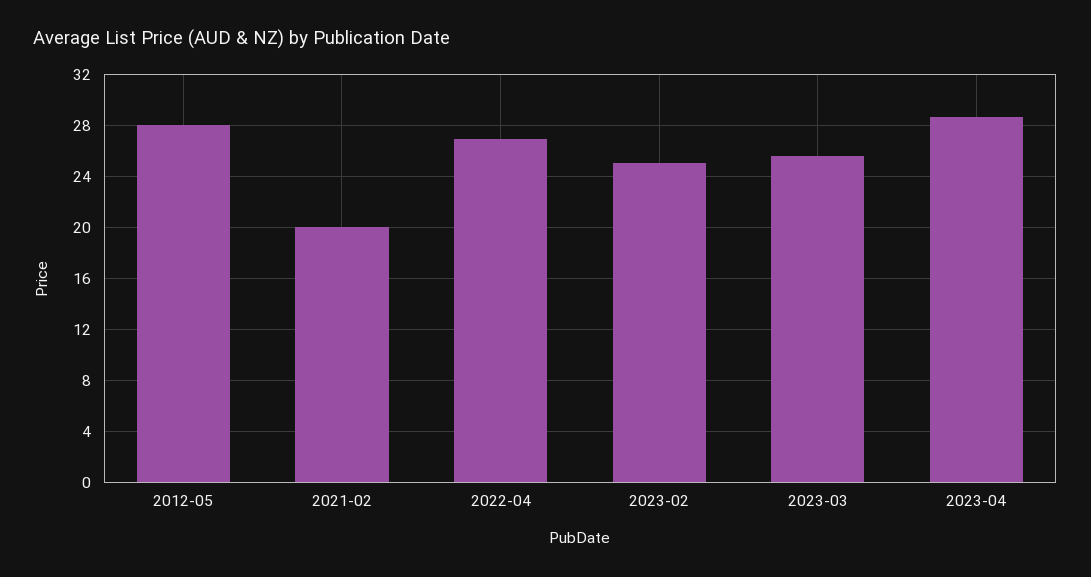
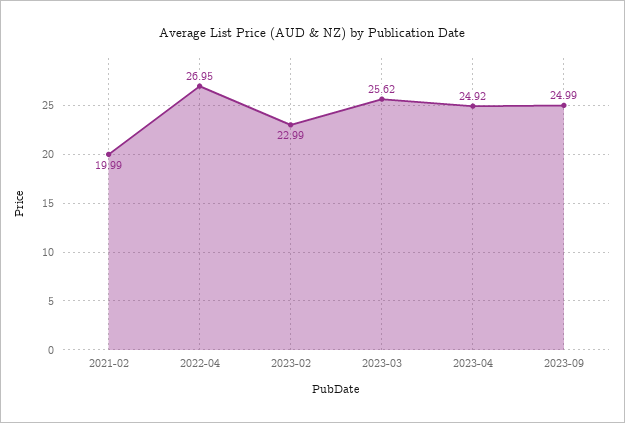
2012-05: 28 -> none
2023-02: 25 -> 22.99
2023-04: 28.5 -> 24.92
2023-09: none -> 24.99

